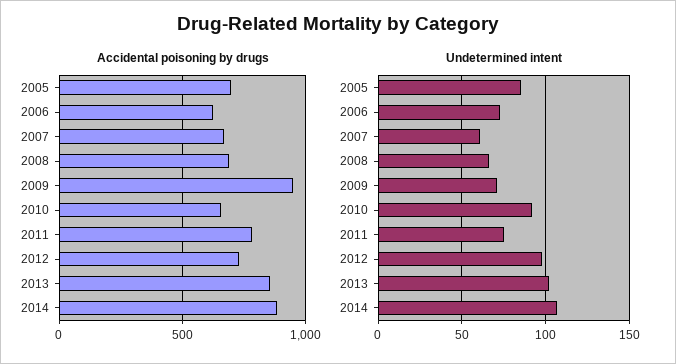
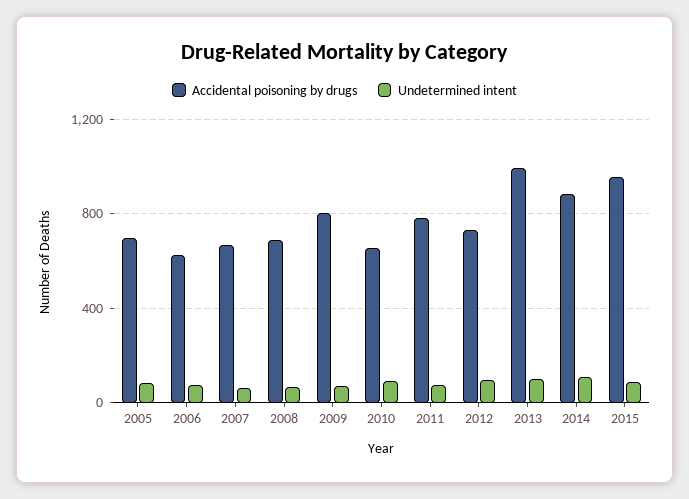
Accidental poisoning by drugs, 2009: 950 -> 800
Accidental poisoning by drugs, 2013: 850 -> 1000
Accidental poisoning by drugs, 2015: none -> 950
Undetermined intent, 2015: none -> 100

